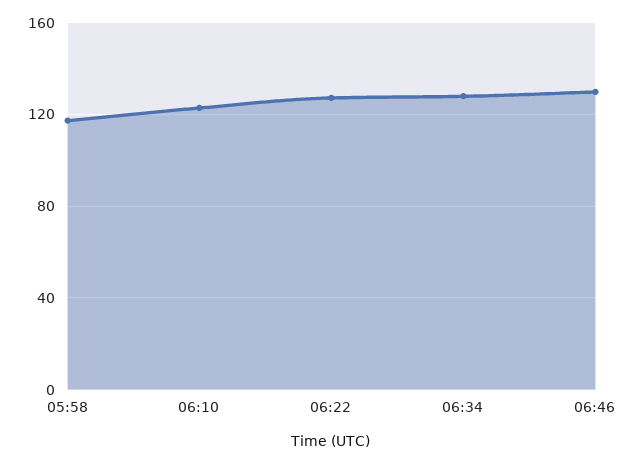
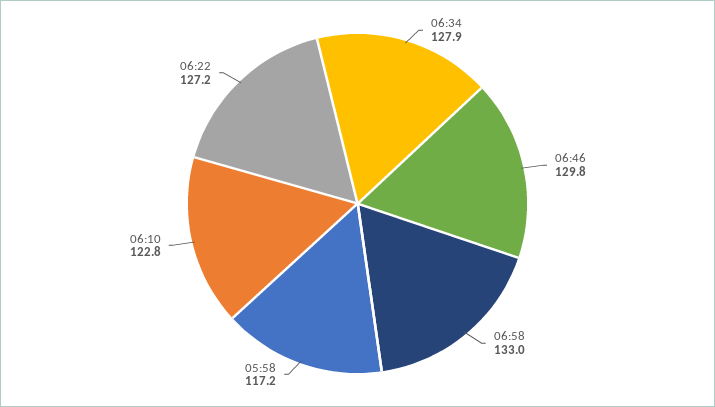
06:58: none -> 133

